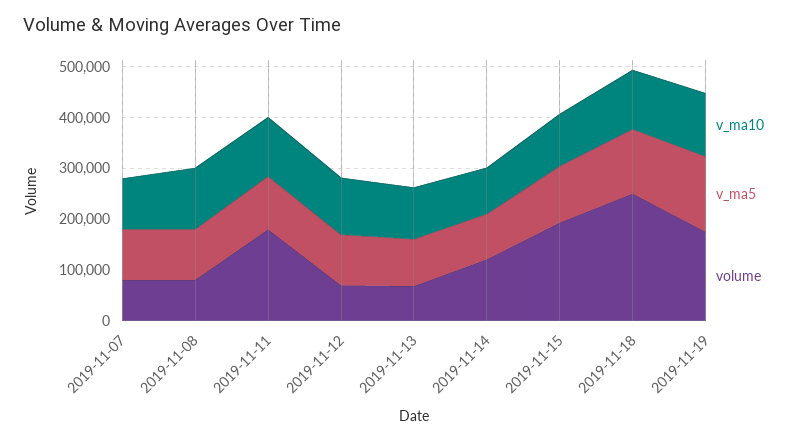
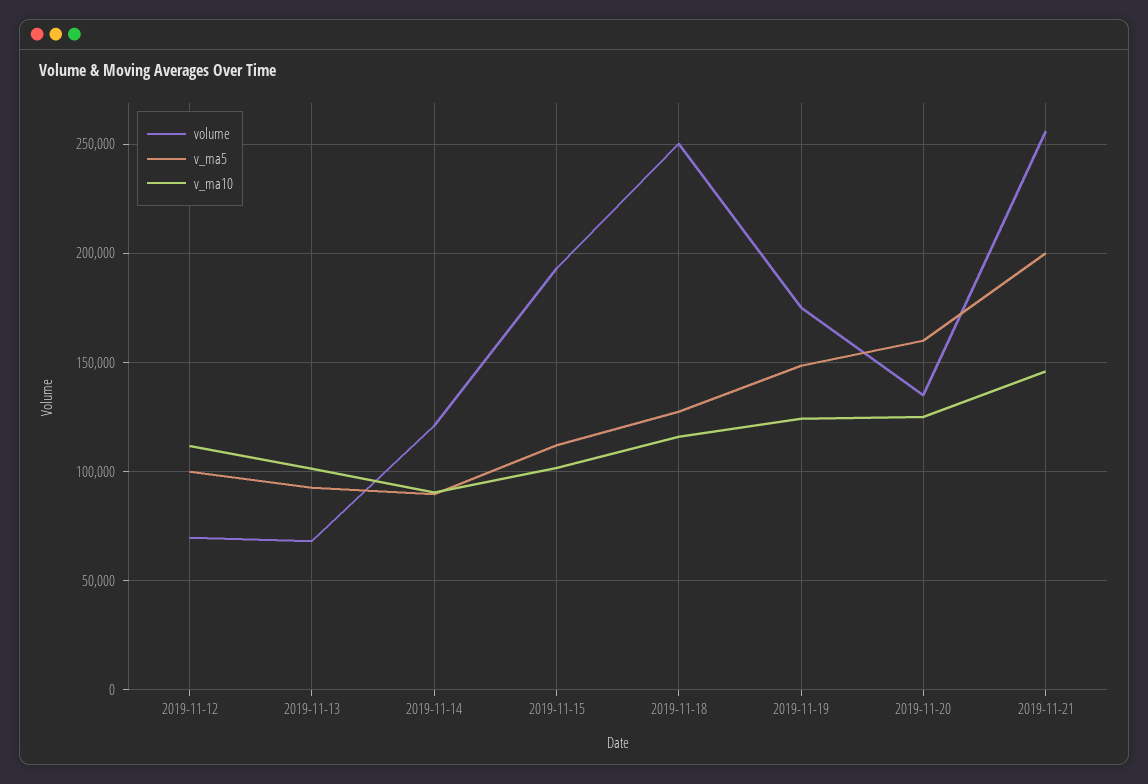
v_ma10, 2019-11-07: 100000 -> none
v_ma5, 2019-11-07: 100000 -> none
volume, 2019-11-07: 80000 -> none
v_ma10, 2019-11-08: 120000 -> none
v_ma5, 2019-11-08: 100000 -> none
volume, 2019-11-08: 80000 -> none
v_ma10, 2019-11-11: 120000 -> none
v_ma5, 2019-11-11: 100000 -> none
volume, 2019-11-11: 180000 -> none
volume, 2019-11-20: none -> 135000
v_ma5, 2019-11-20: none -> 160000
v_ma10, 2019-11-20: none -> 125000
volume, 2019-11-21: none -> 255000
v_ma5, 2019-11-21: none -> 200000
v_ma10, 2019-11-21: none -> 145000

